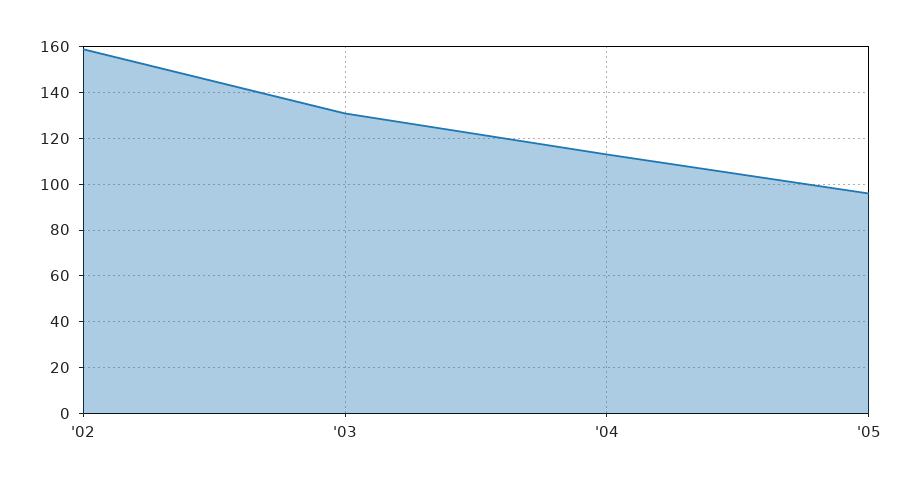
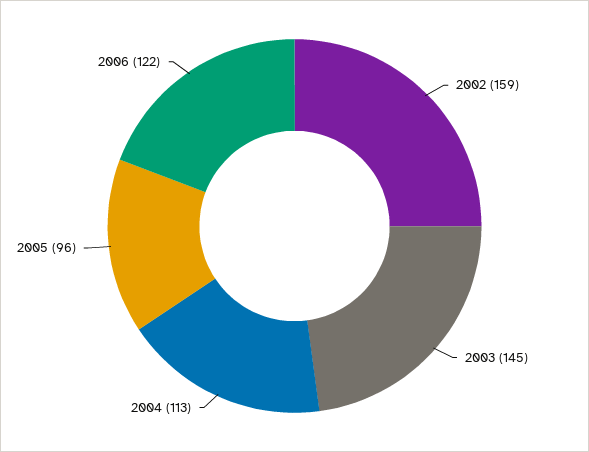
'03: 130 -> 145
2006: none -> 122

